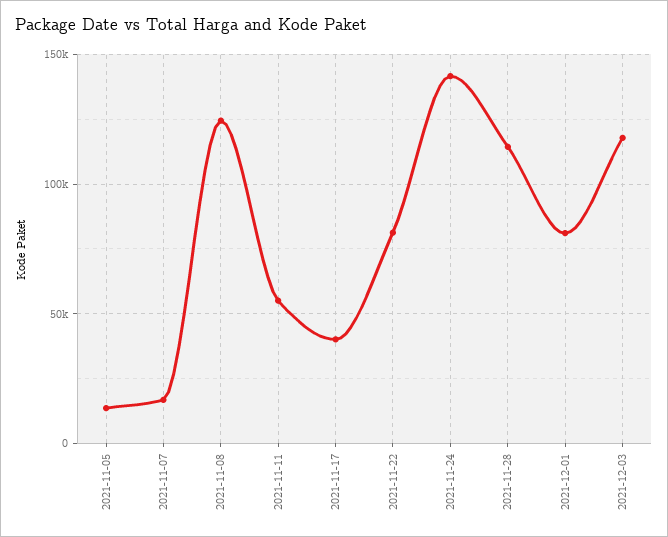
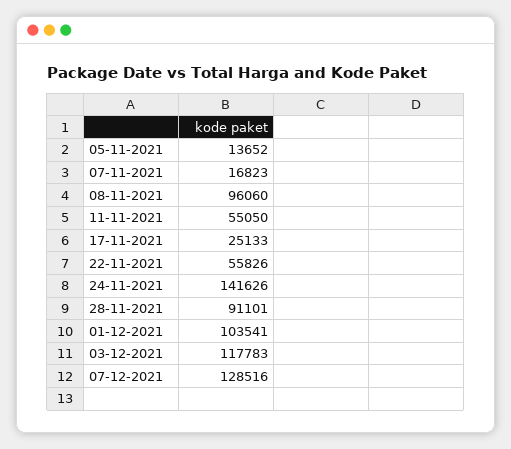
2021-11-08: 125000 -> 96060
2021-11-17: 40000 -> 25133
2021-11-22: 80000 -> 55826
2021-11-28: 115000 -> 91101
2021-12-01: 80000 -> 103541
07-12-2021: none -> 128516

